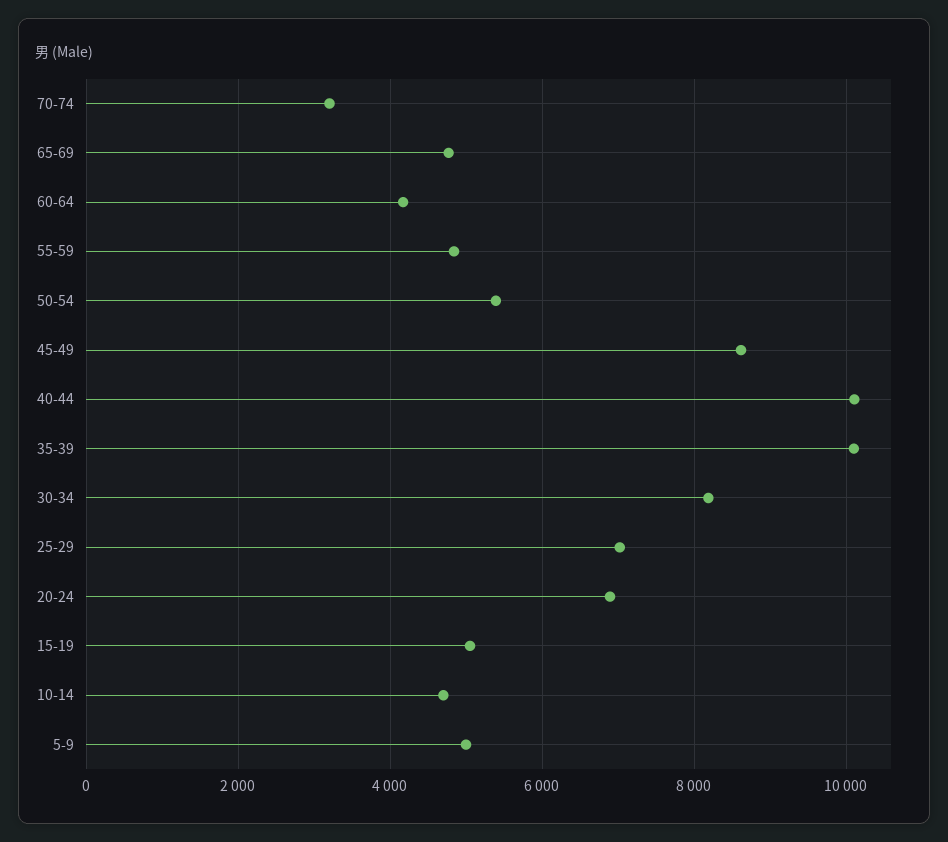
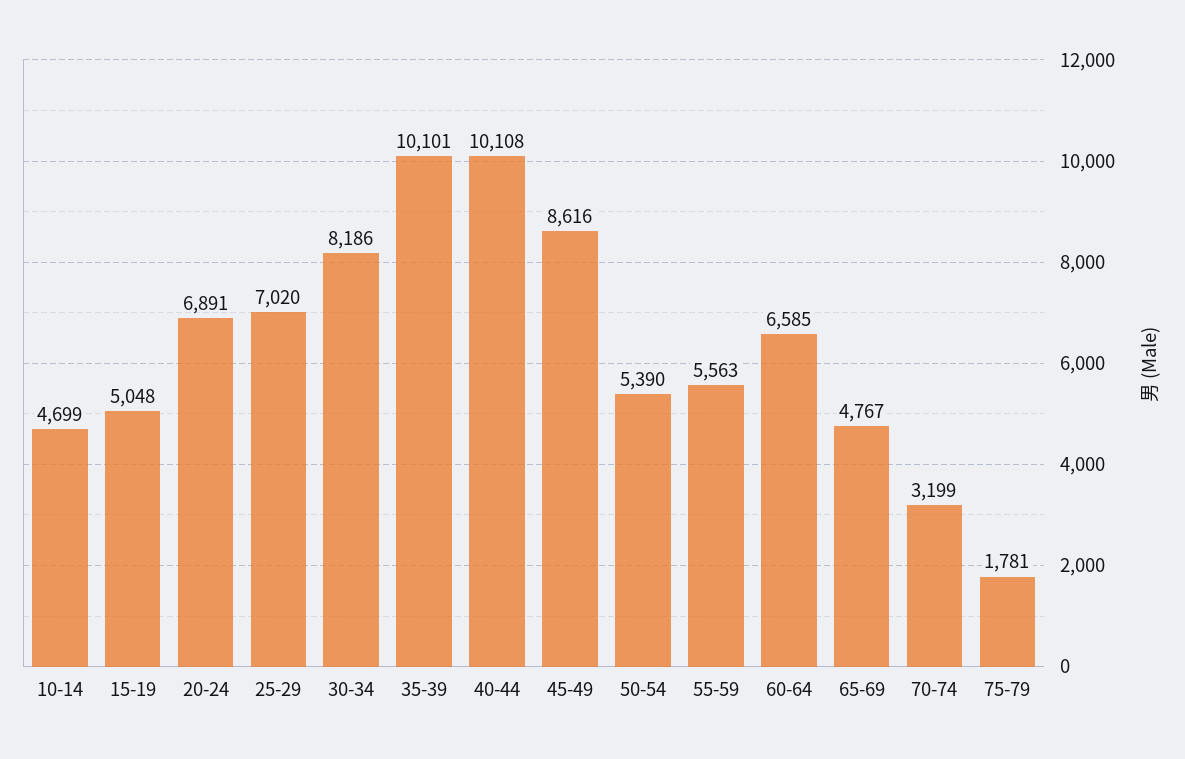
60-64: 4200 -> 6585
55-59: 4800 -> 5563
5-9: 5000 -> none
75-79: none -> 1781

